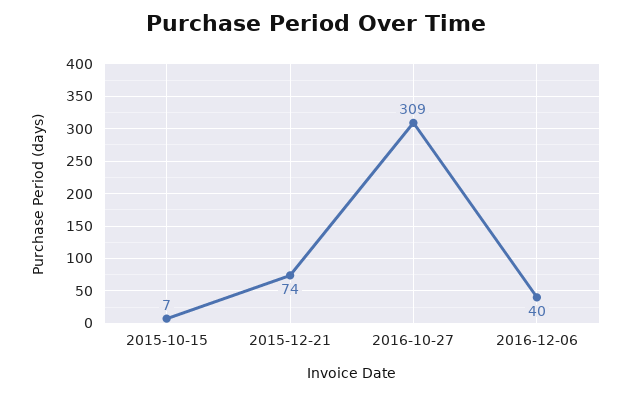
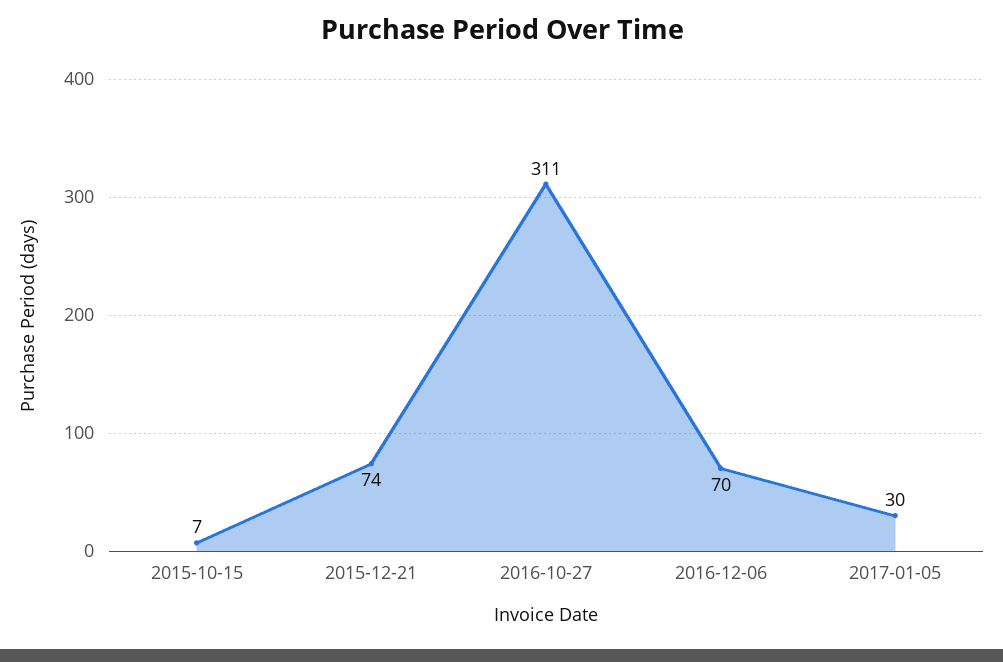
2016-10-27: 309 -> 311
2016-12-06: 40 -> 70
2017-01-05: none -> 30

